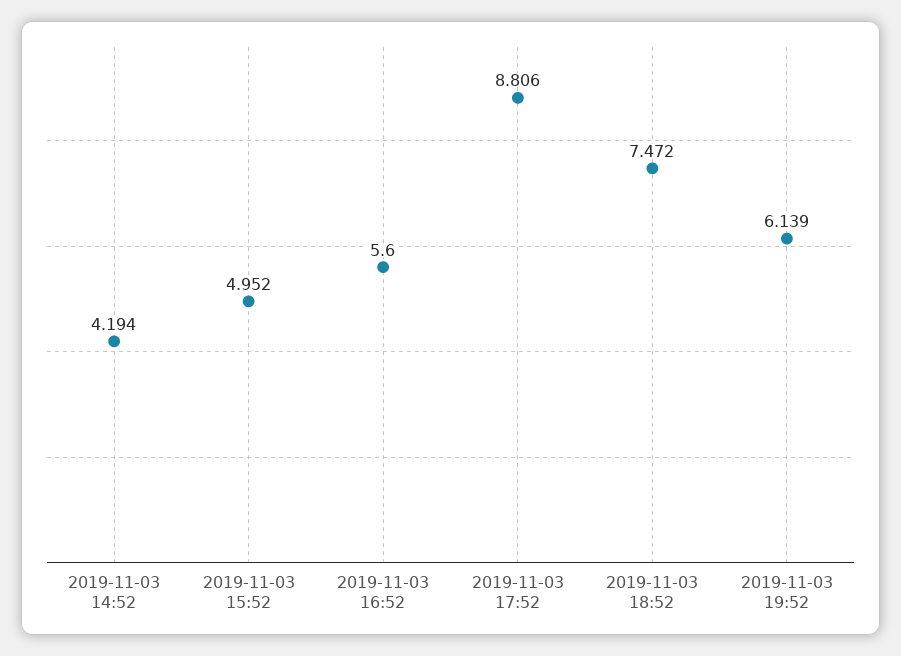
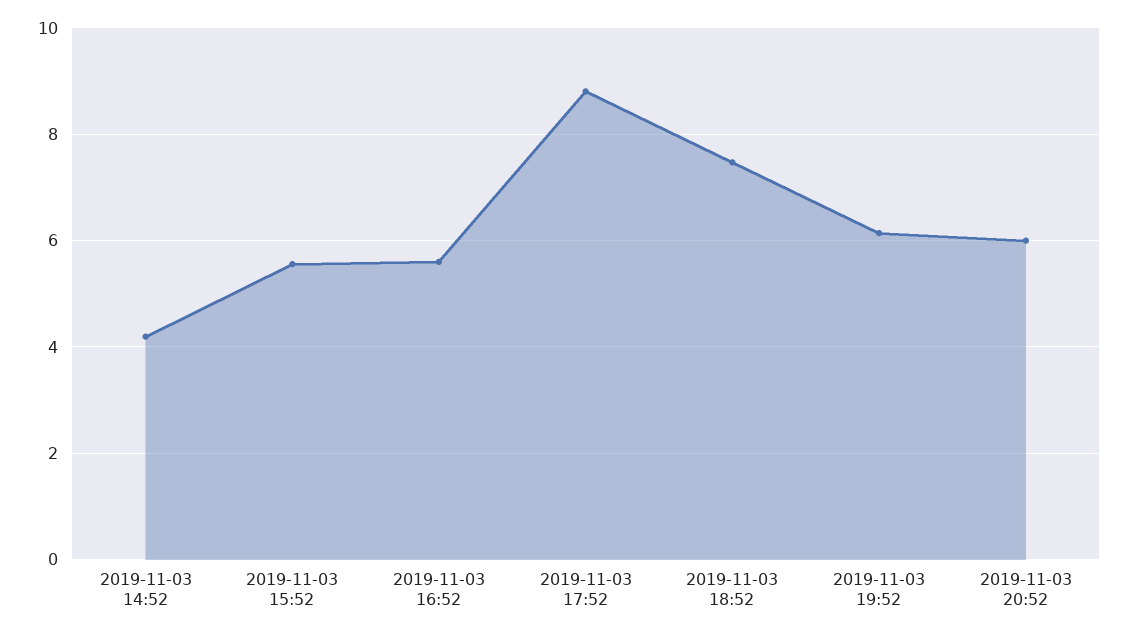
2019-11-03 15:52: 4.952 -> 5.6
2019-11-03 20:52: none -> 6

